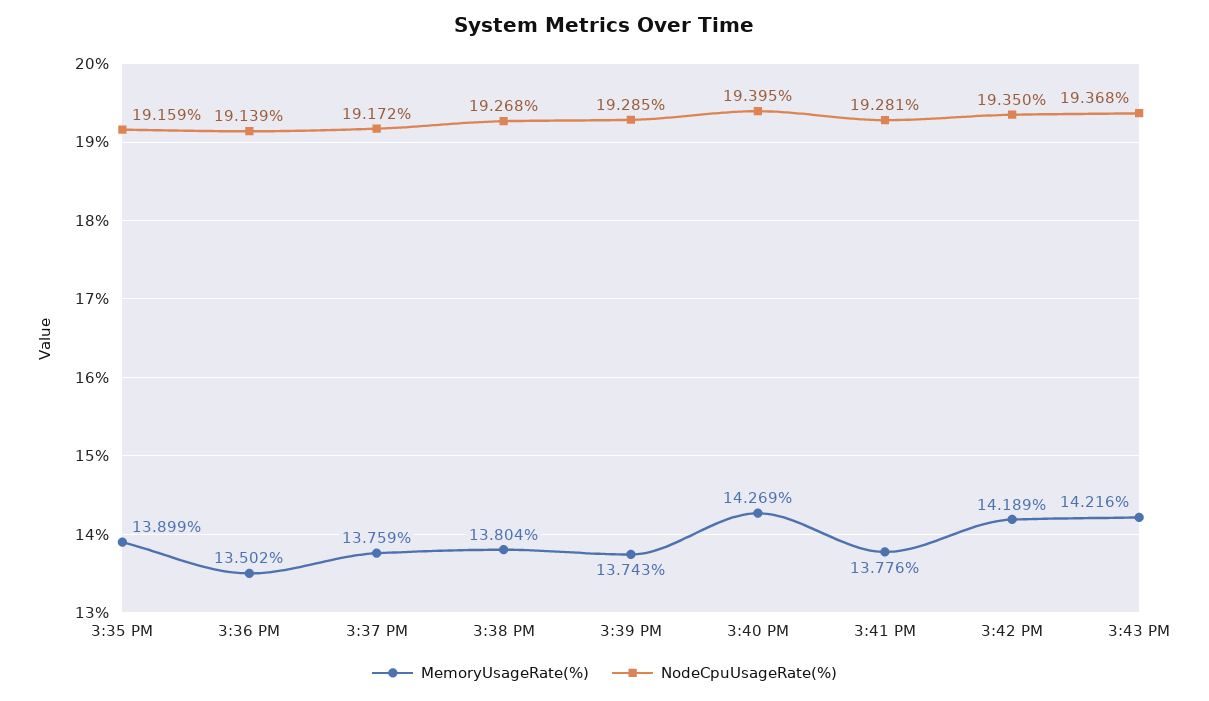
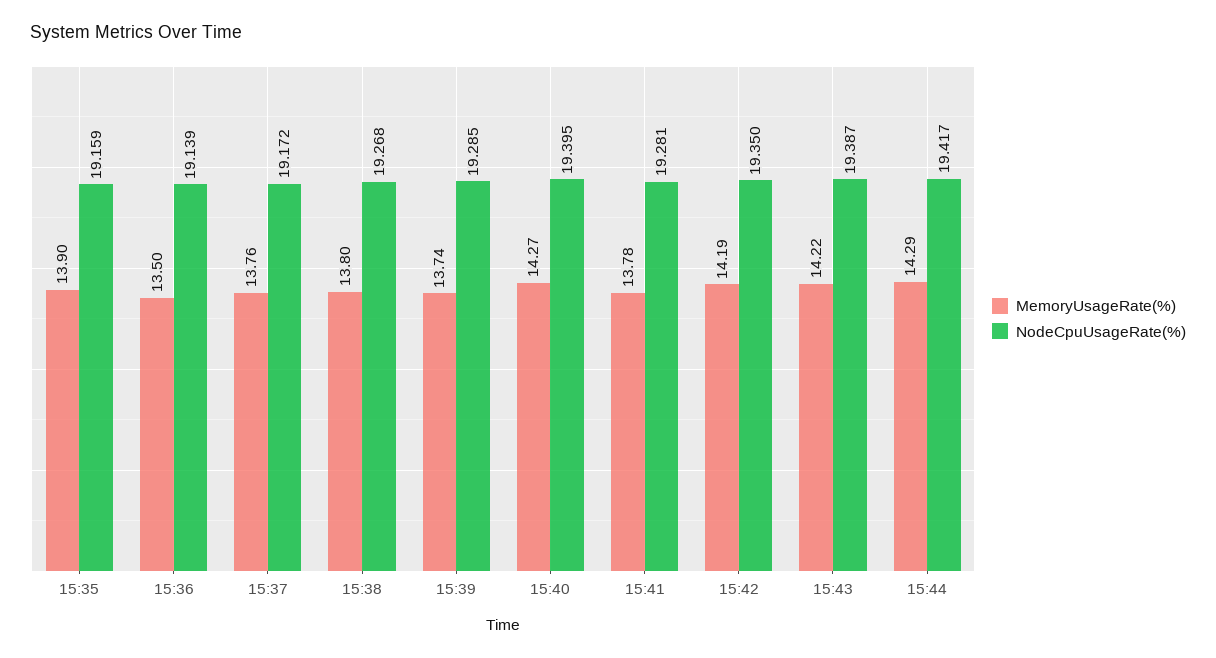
NodeCpuUsageRate(%), 3:43 PM: 19.368 -> 19.387
MemoryUsageRate(%), 15:44: none -> 14.29
NodeCpuUsageRate(%), 15:44: none -> 19.417

